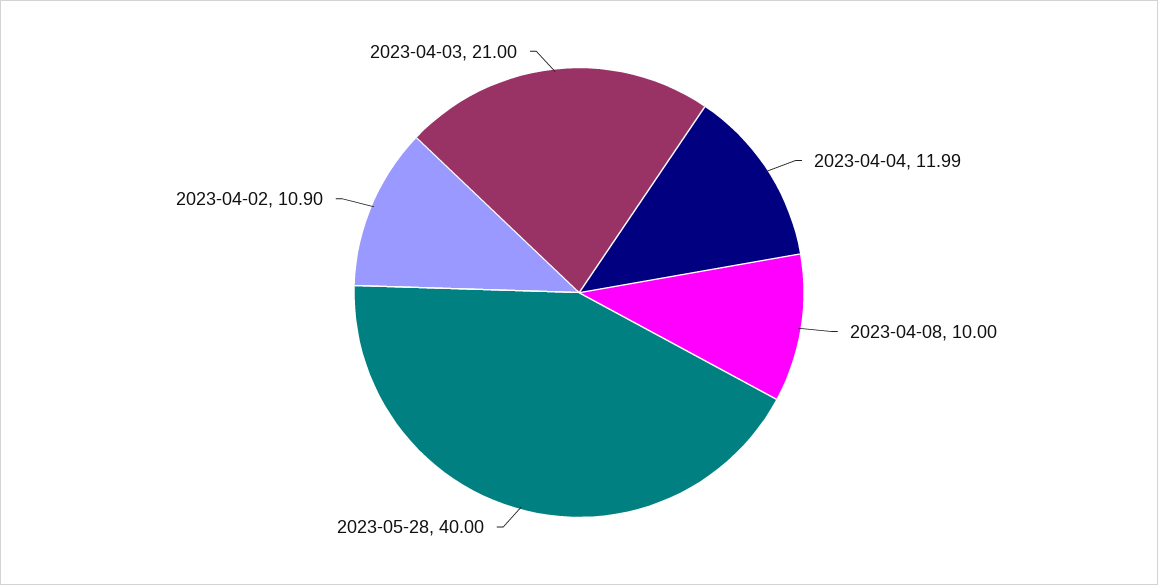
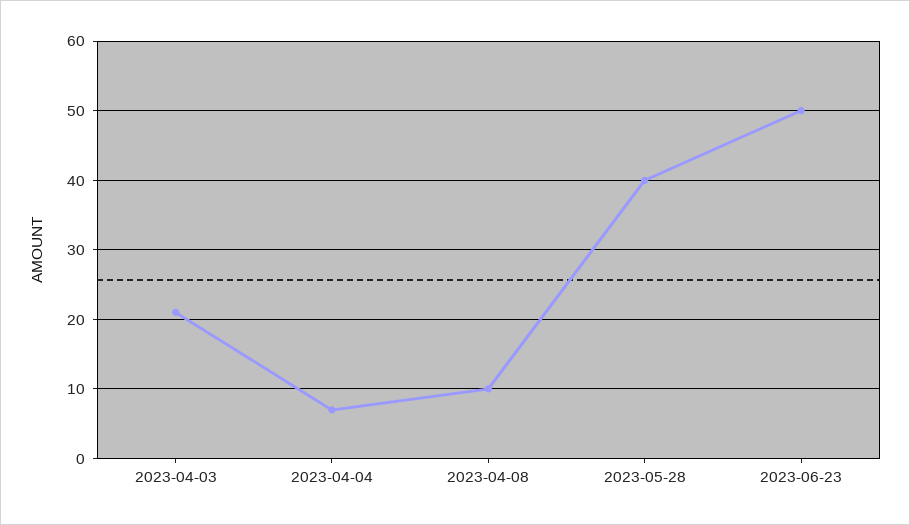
2023-04-04: 11.99 -> 7
2023-04-02: 10.9 -> none
2023-06-23: none -> 50

